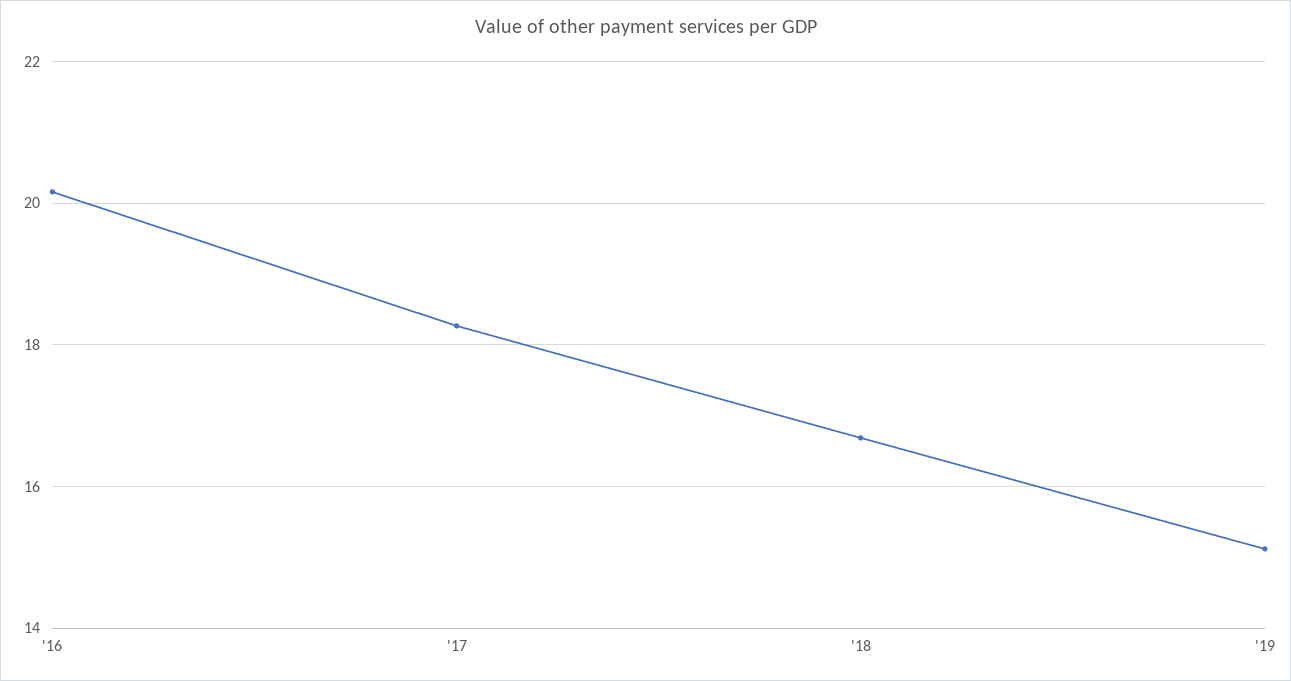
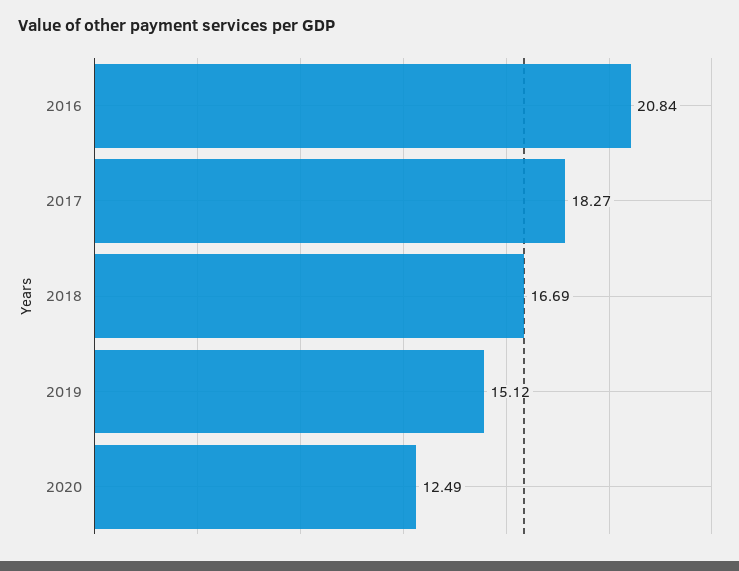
'16: 20.2 -> 20.84
2020: none -> 12.49

